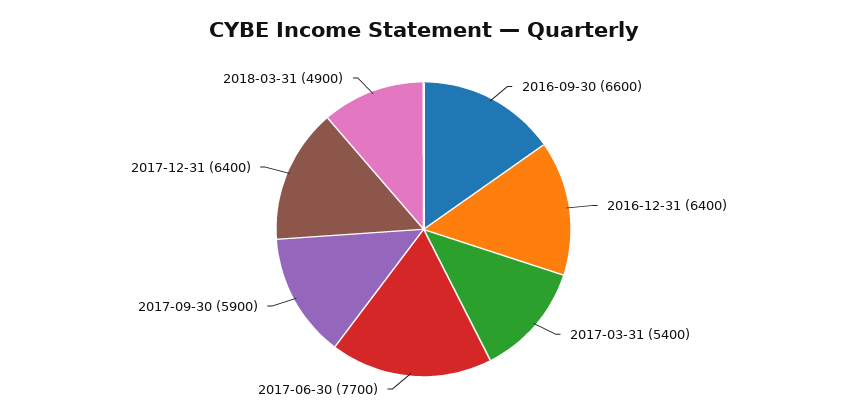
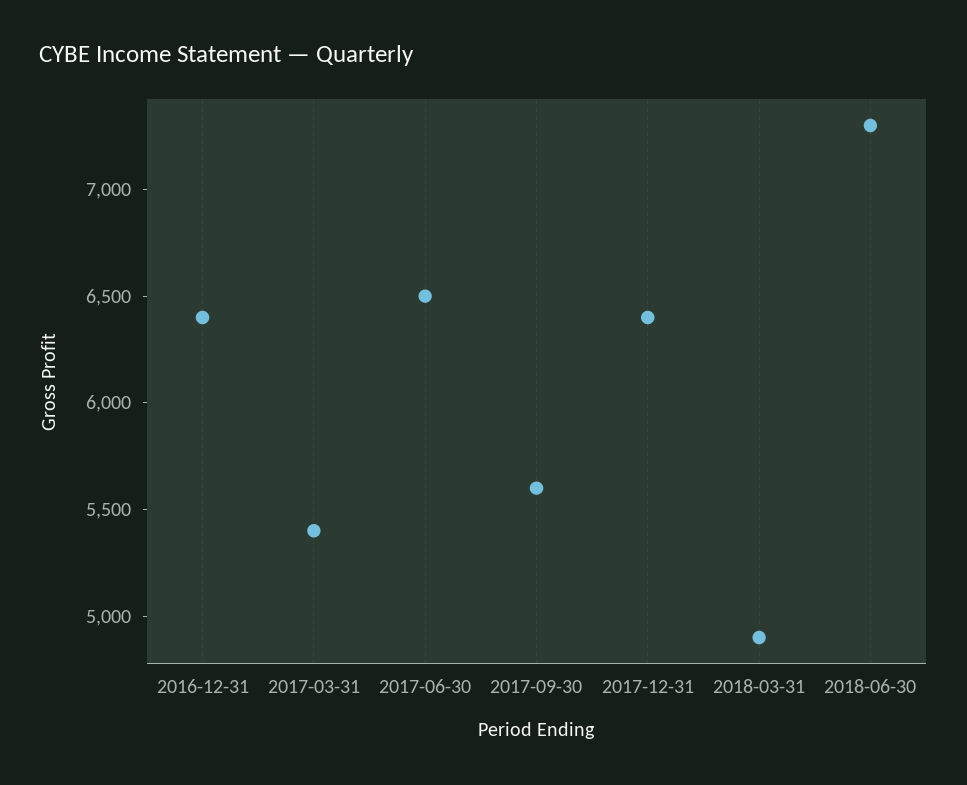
2016-09-30: 6600 -> none
2017-06-30: 7700 -> 6500
2017-09-30: 5900 -> 5600
2018-06-30: none -> 7300

